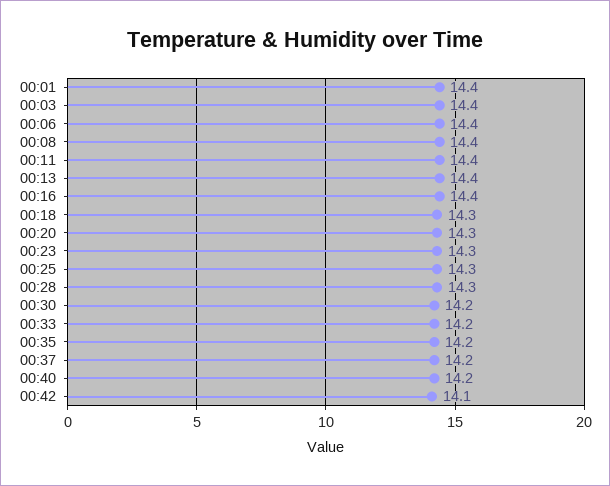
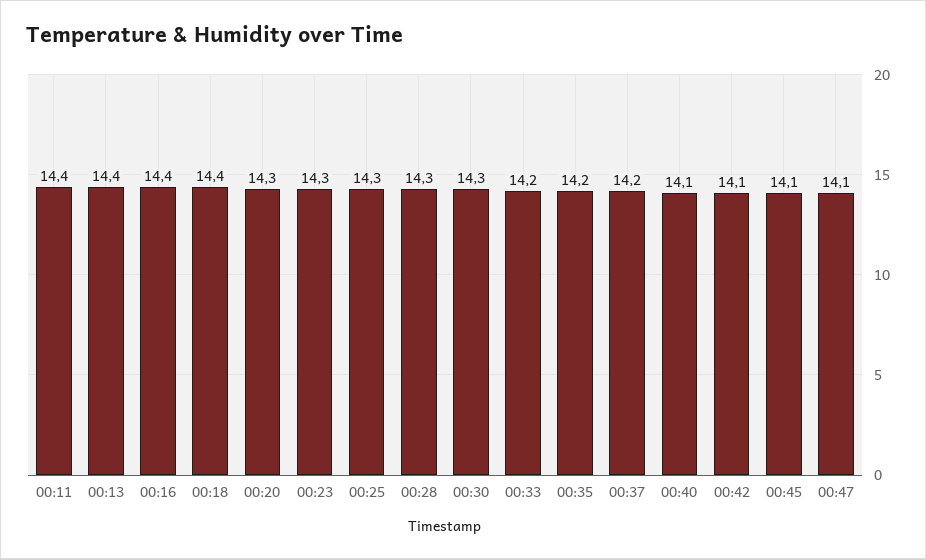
00:01: 14.4 -> none
00:03: 14.4 -> none
00:06: 14.4 -> none
00:08: 14.4 -> none
00:18: 14.3 -> 14.4
00:30: 14.2 -> 14.3
00:40: 14.2 -> 14.1
00:45: none -> 14.1
00:47: none -> 14.1

